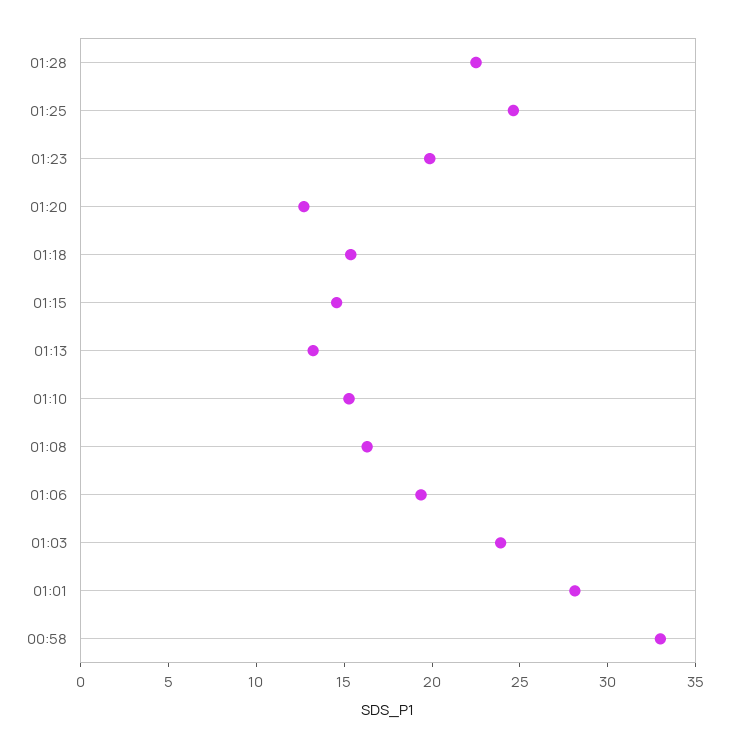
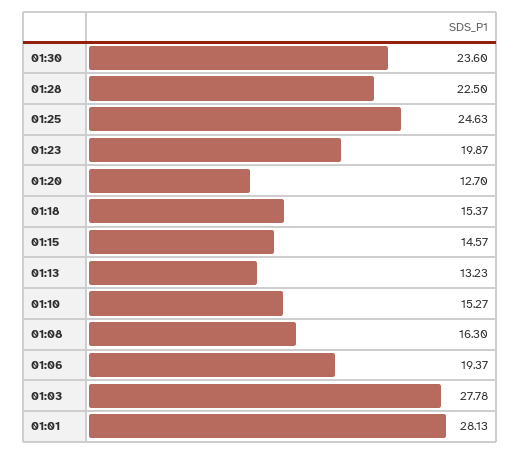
01:03: 24 -> 27.78
00:58: 33 -> none
01:30: none -> 23.6

